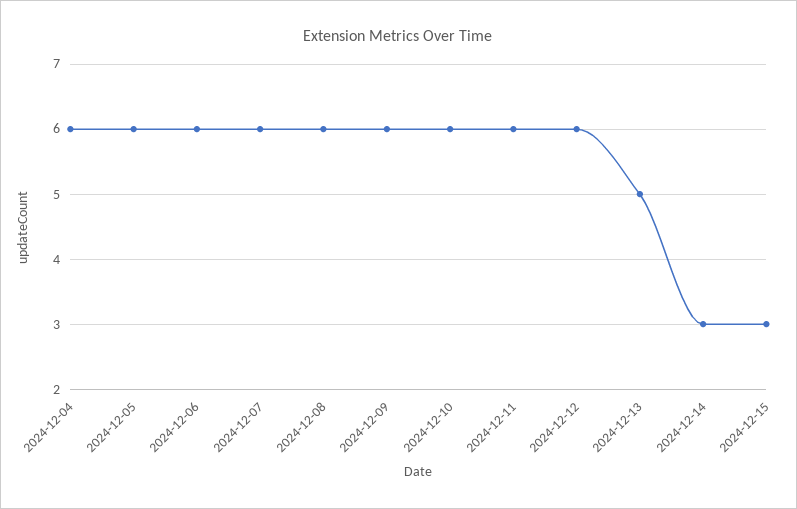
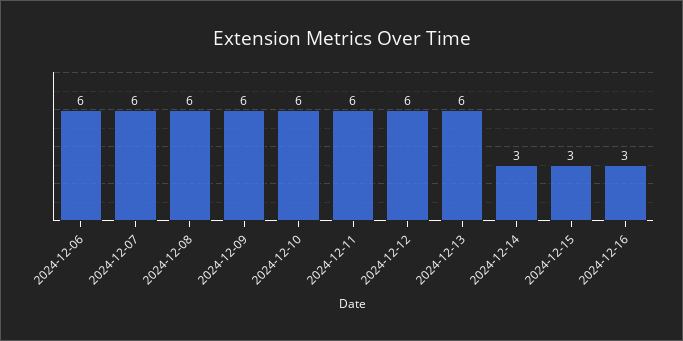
2024-12-04: 6 -> none
2024-12-05: 6 -> none
2024-12-13: 5 -> 6
2024-12-16: none -> 3

